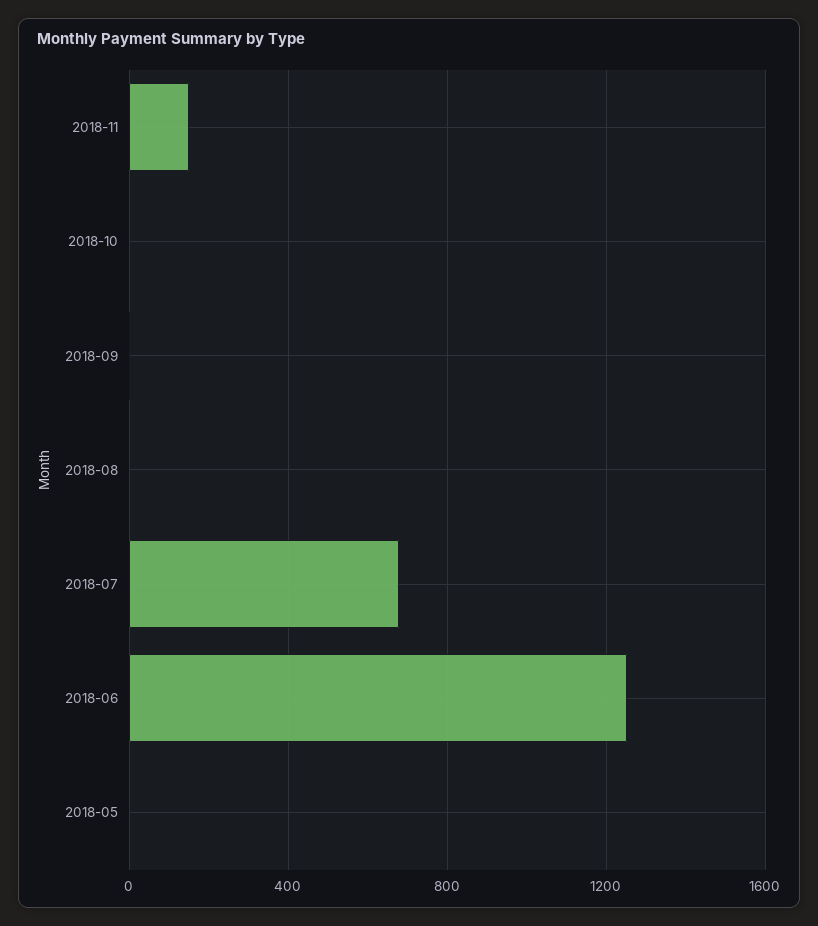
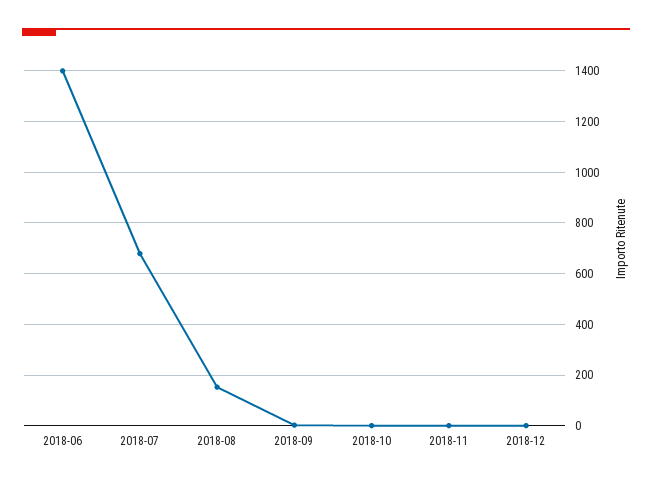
2018-11: 150 -> 0
2018-08: 0 -> 150
2018-06: 1250 -> 1400
2018-05: 0 -> none
2018-12: none -> 0

